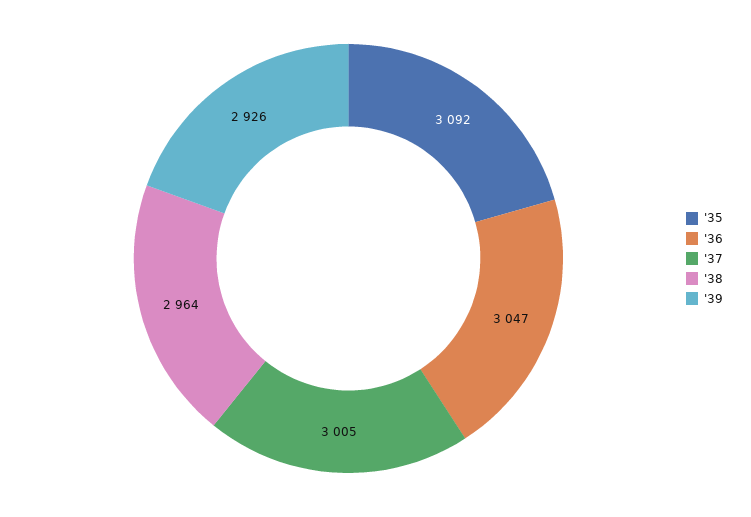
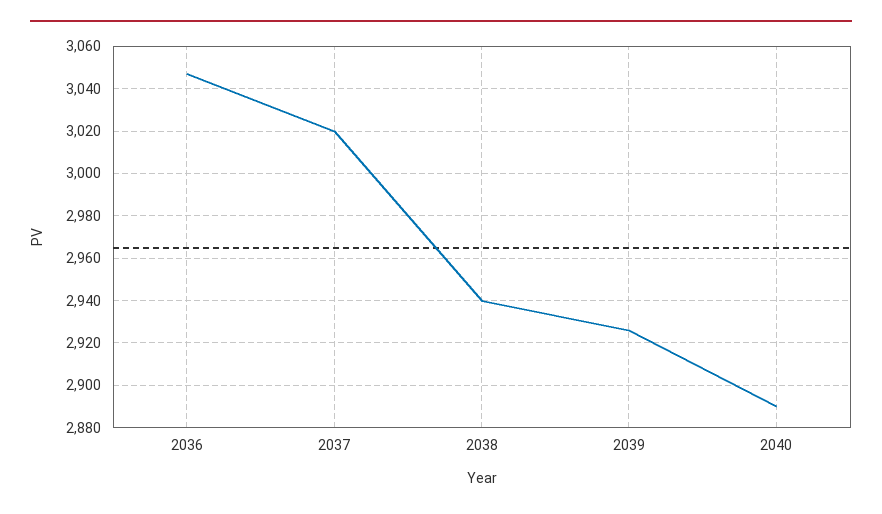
'35: 3092 -> none
'37: 3005 -> 3020
'38: 2964 -> 2940
2040: none -> 2890

